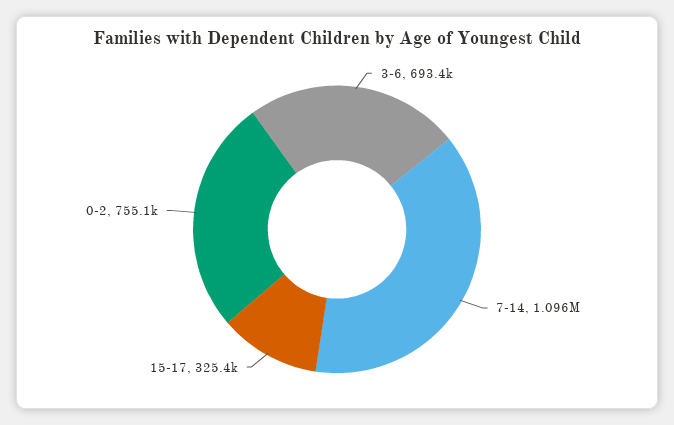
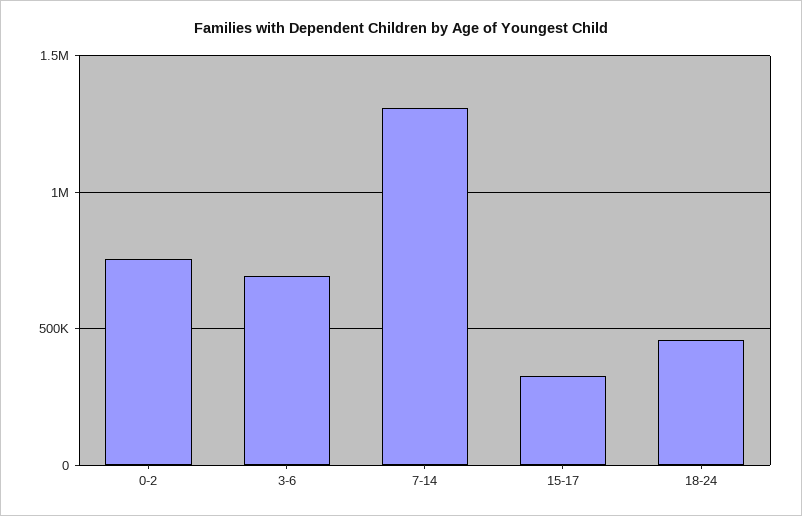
7-14: 1096000 -> 1300000
18-24: none -> 450000

